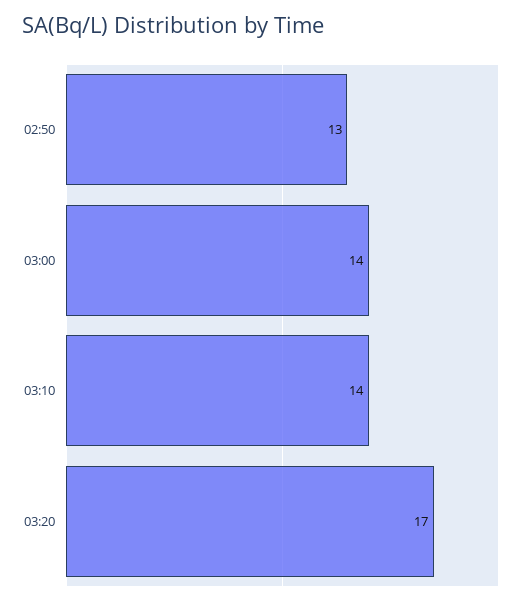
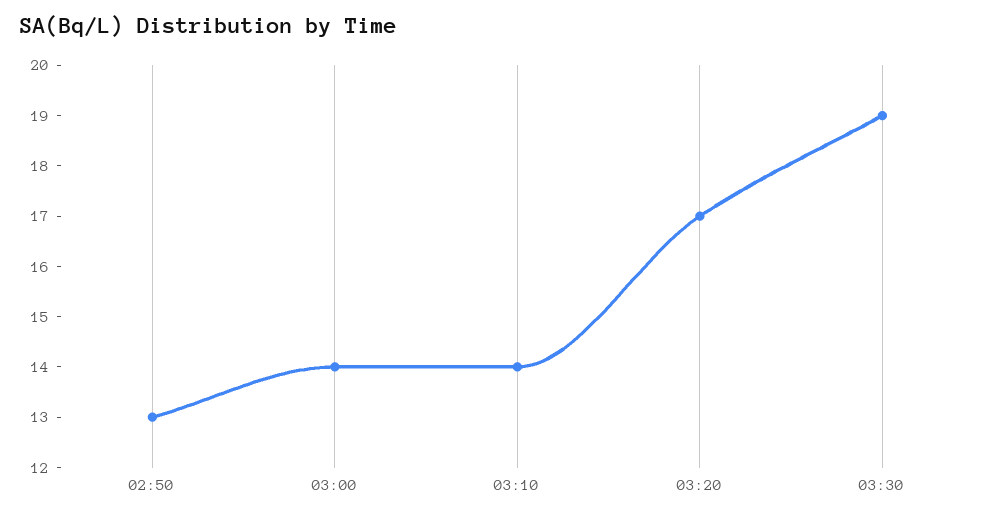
03:30: none -> 19

